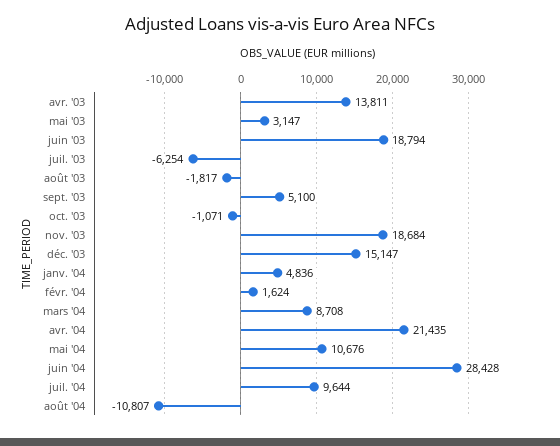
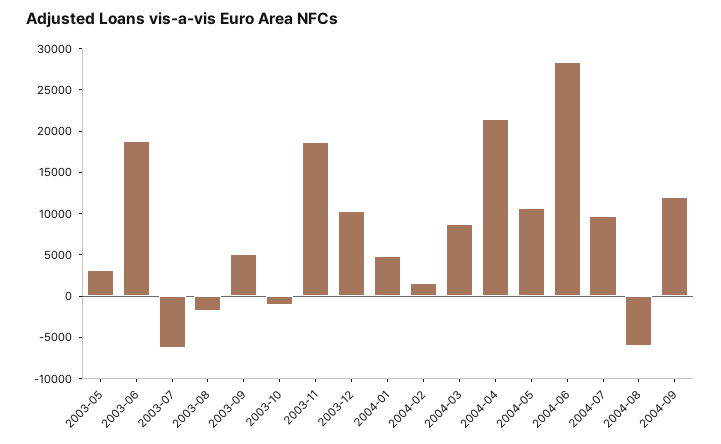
avr. '03: 13811 -> none
déc. '03: 15147 -> 10000
août '04: -10807 -> -6000
2004-09: none -> 12000

